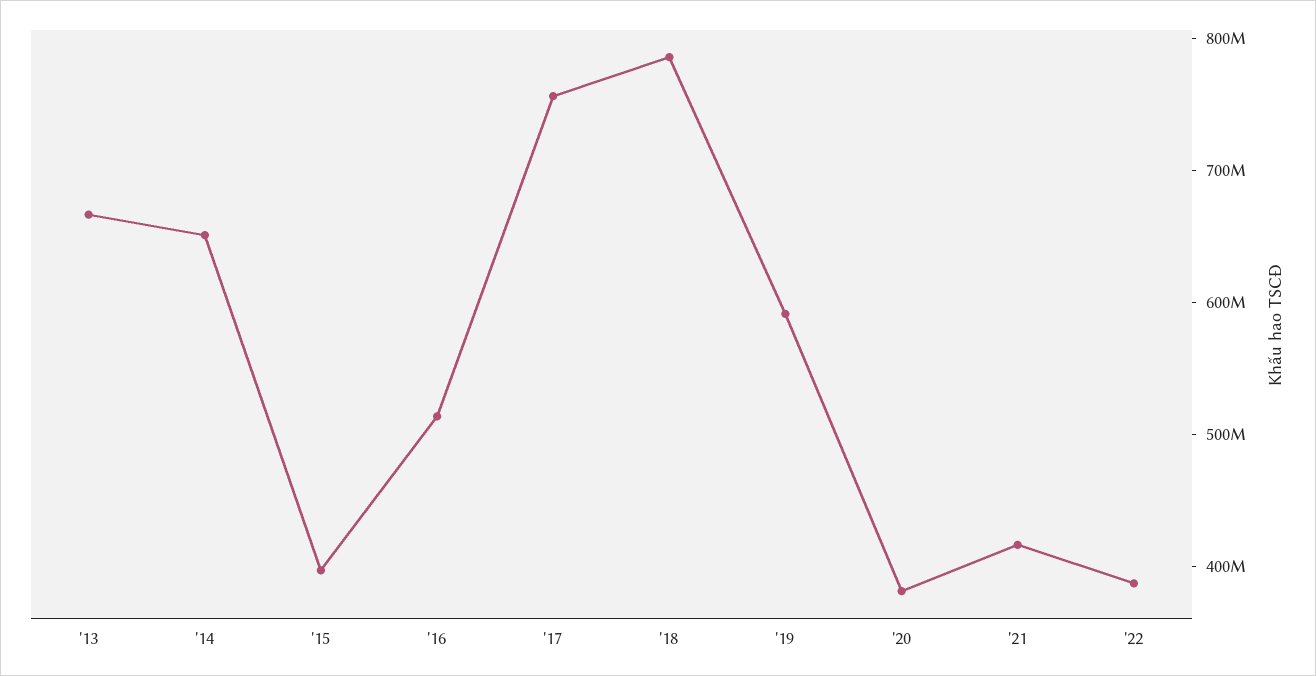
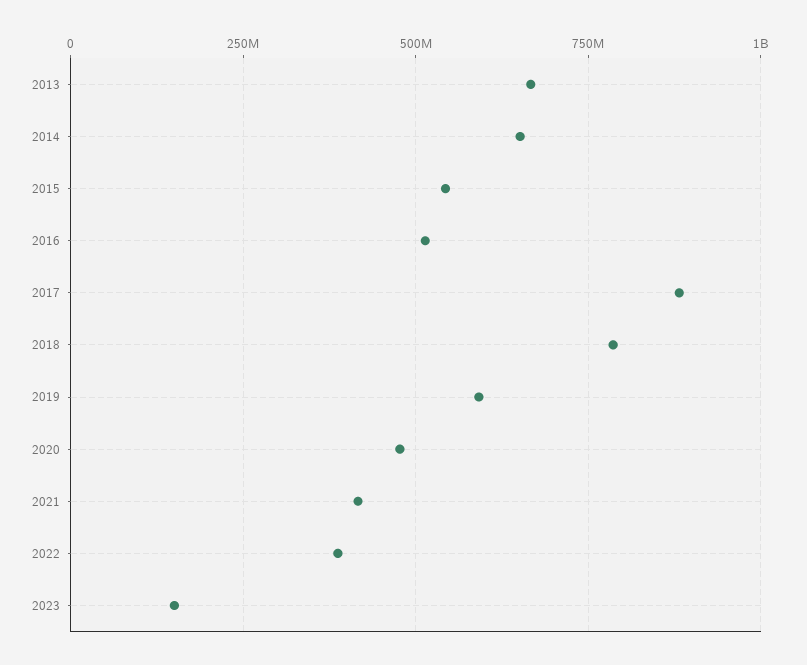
'15: 400000000 -> 550000000
'17: 760000000 -> 875000000
'20: 380000000 -> 475000000
2023: none -> 150000000

